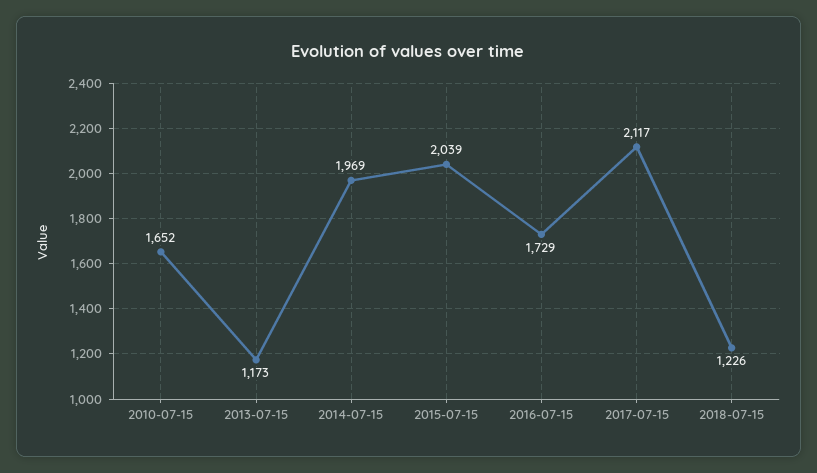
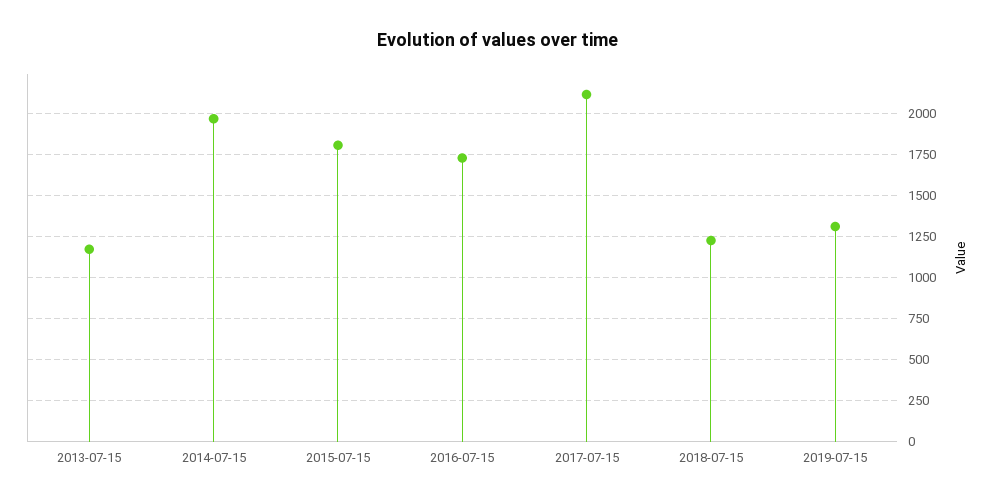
2010-07-15: 1652 -> none
2015-07-15: 2039 -> 1800
2019-07-15: none -> 1300

